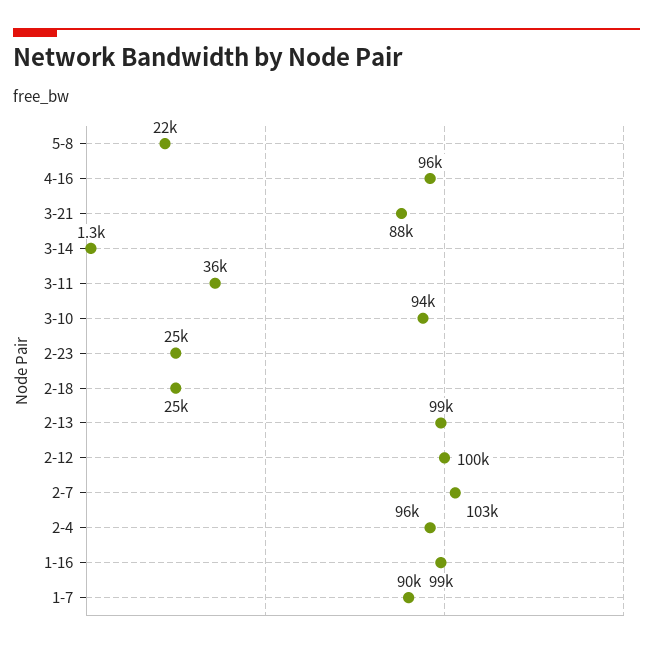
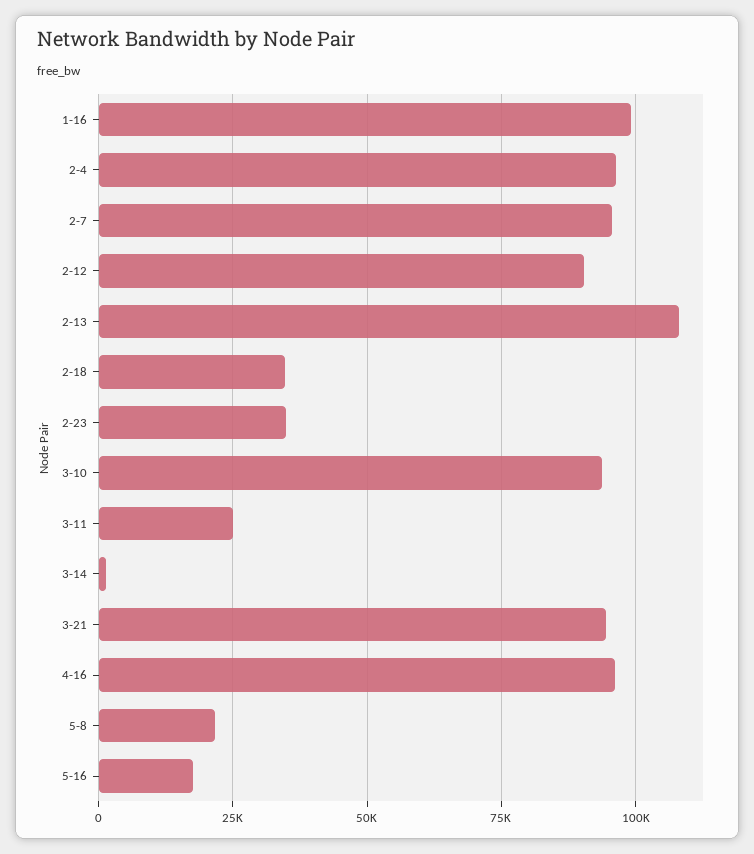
3-21: 88000 -> 95000
3-11: 36000 -> 25000
2-23: 25000 -> 35000
2-18: 25000 -> 35000
2-13: 99000 -> 107500
2-12: 100000 -> 90000
2-7: 103000 -> 95000
1-7: 90000 -> none
5-16: none -> 17500

